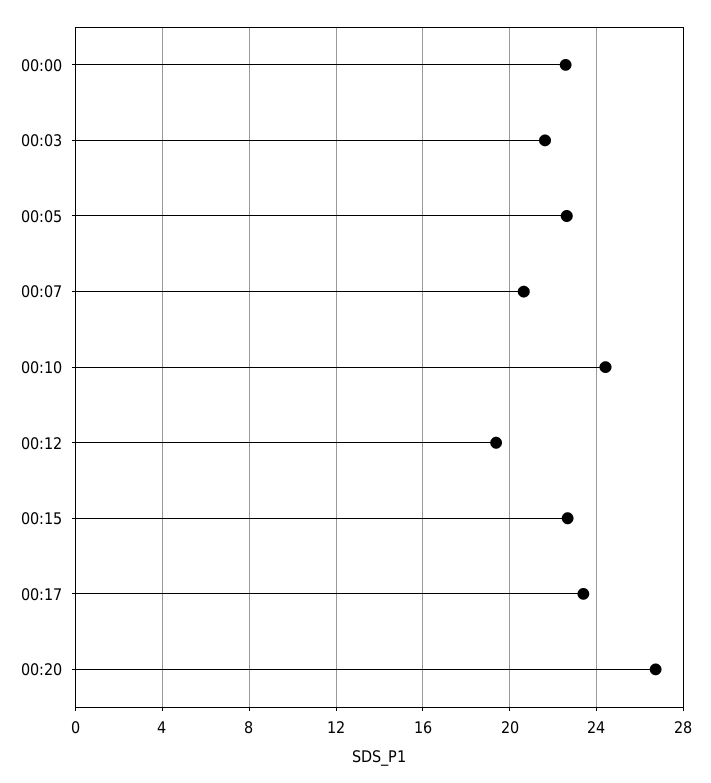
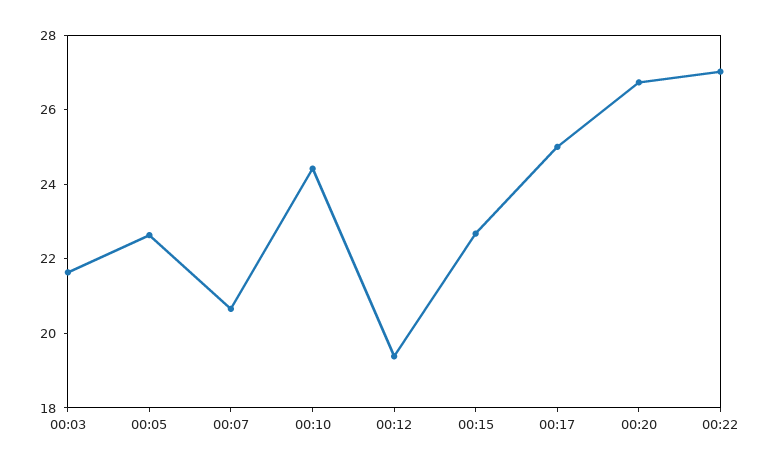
00:00: 22.5 -> none
00:17: 23.5 -> 25
00:22: none -> 27

